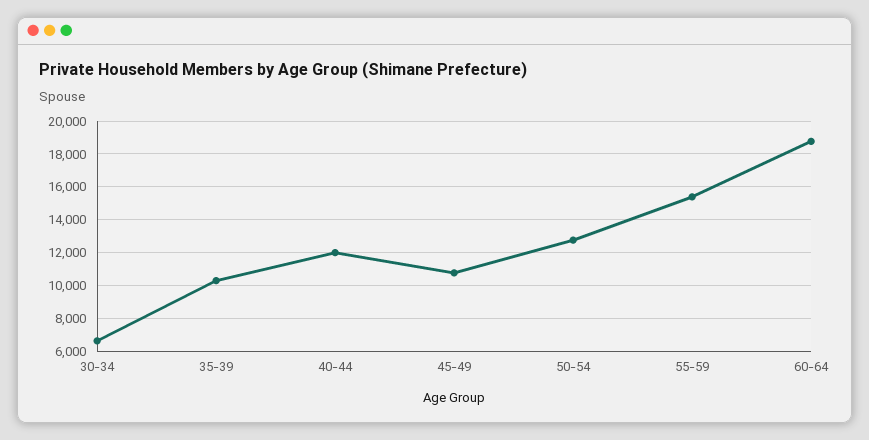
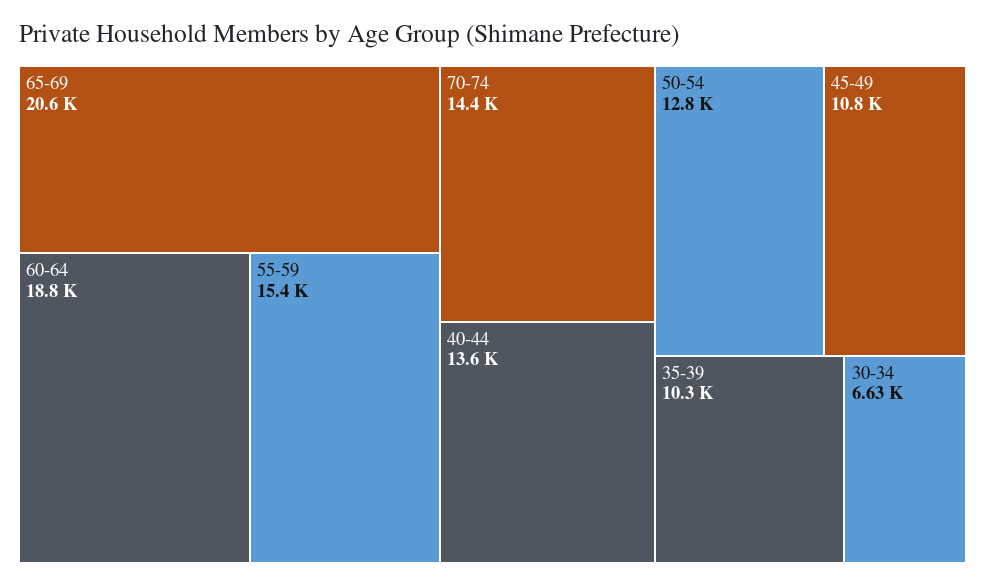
40-44: 12000 -> 13600
65-69: none -> 20600
70-74: none -> 14400

